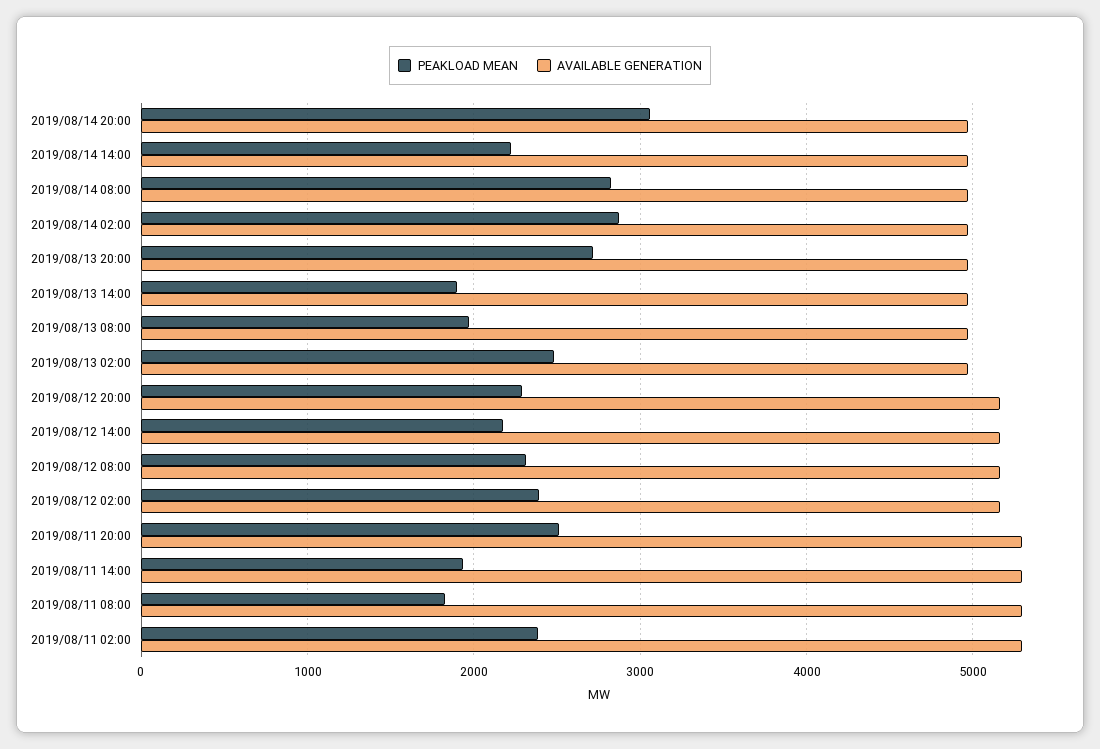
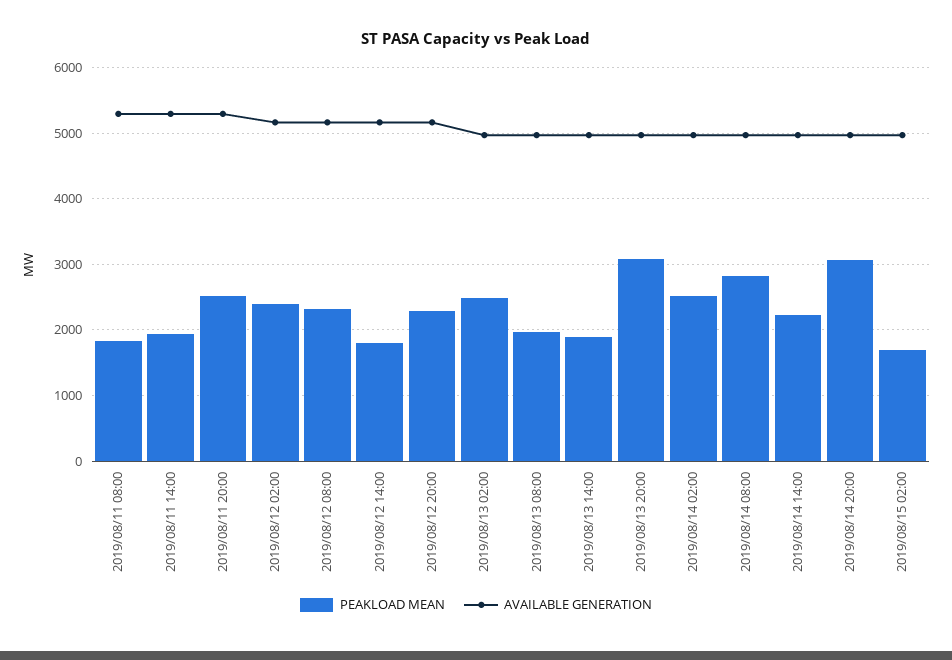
PEAKLOAD MEAN, 2019/08/14 02:00: 2900 -> 2500
PEAKLOAD MEAN, 2019/08/13 20:00: 2700 -> 3100
PEAKLOAD MEAN, 2019/08/12 14:00: 2200 -> 1800
PEAKLOAD MEAN, 2019/08/11 02:00: 2400 -> none
AVAILABLE GENERATION, 2019/08/11 02:00: 5300 -> none
PEAKLOAD MEAN, 2019/08/15 02:00: none -> 1700
AVAILABLE GENERATION, 2019/08/15 02:00: none -> 5000

